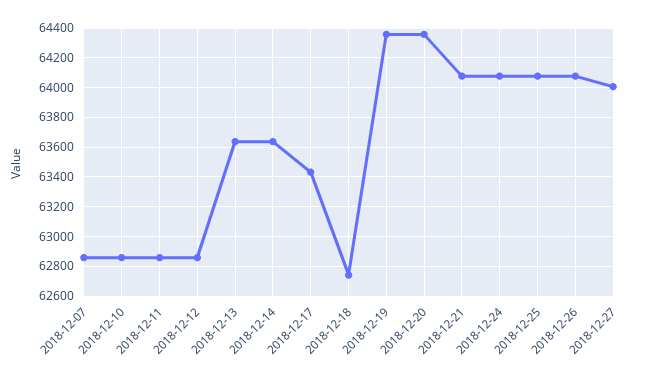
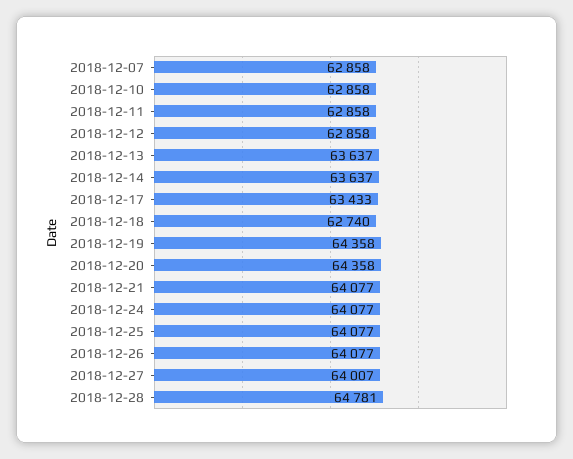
2018-12-28: none -> 64781

